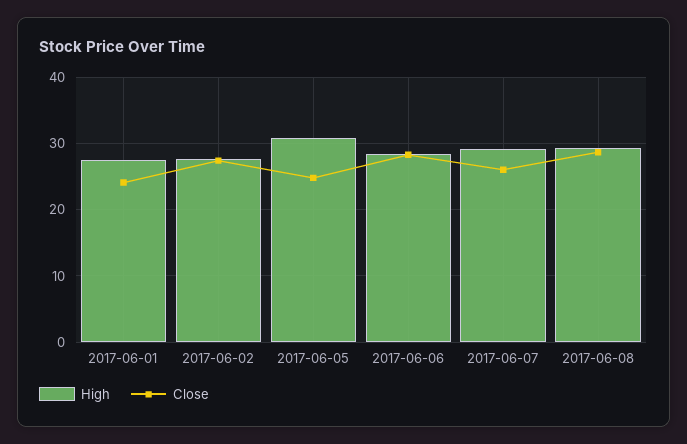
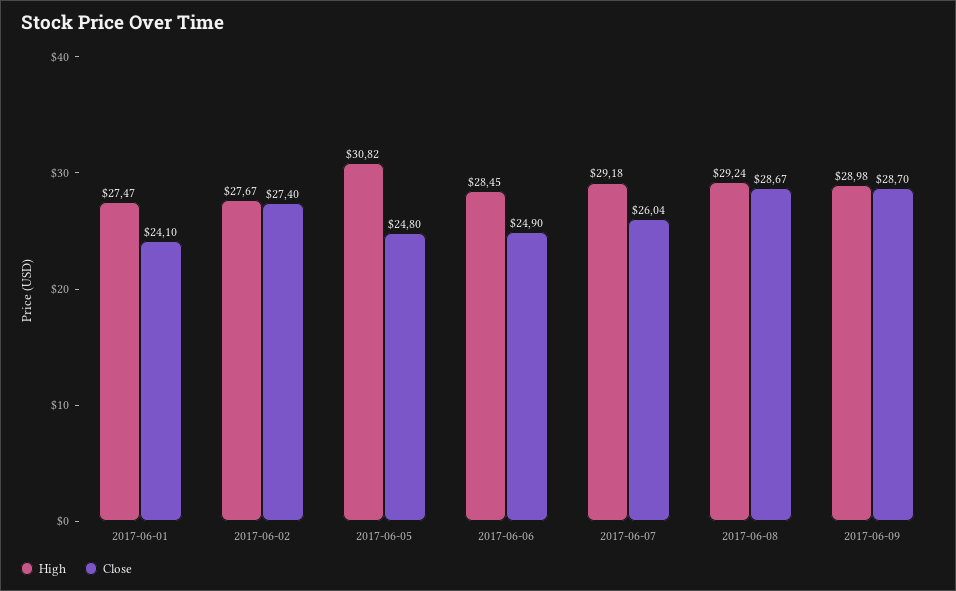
Close, 2017-06-06: 28 -> 24.9
High, 2017-06-09: none -> 28.98
Close, 2017-06-09: none -> 28.7

